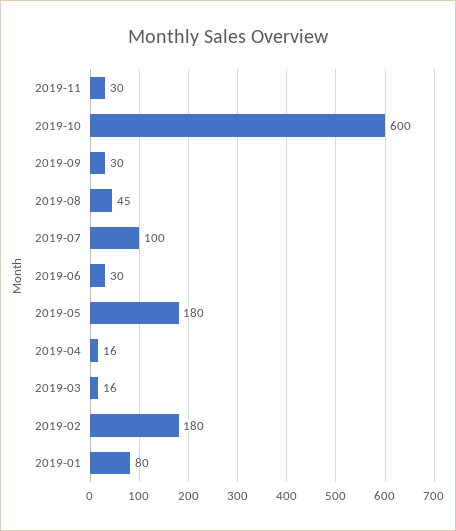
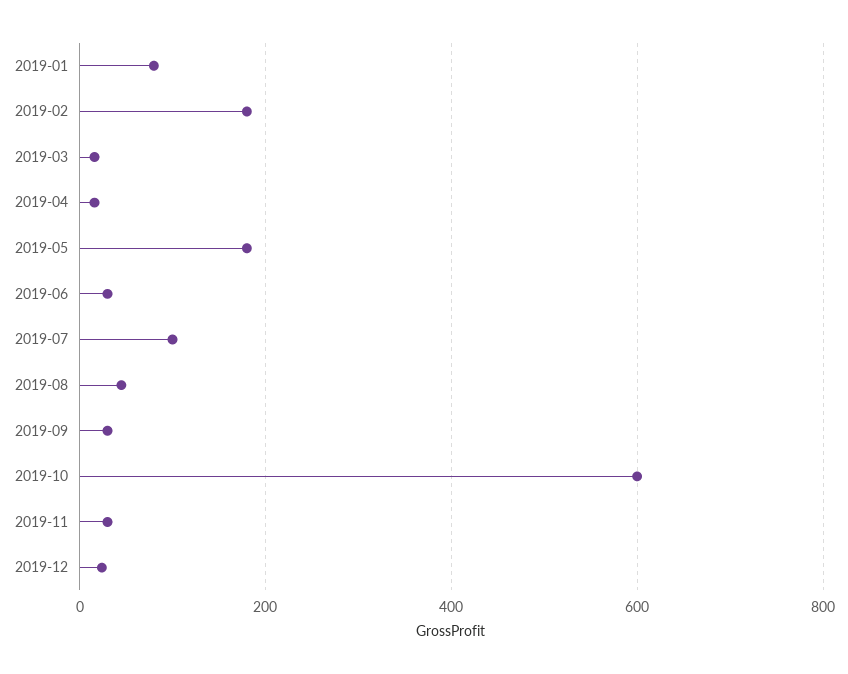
2019-12: none -> 20

